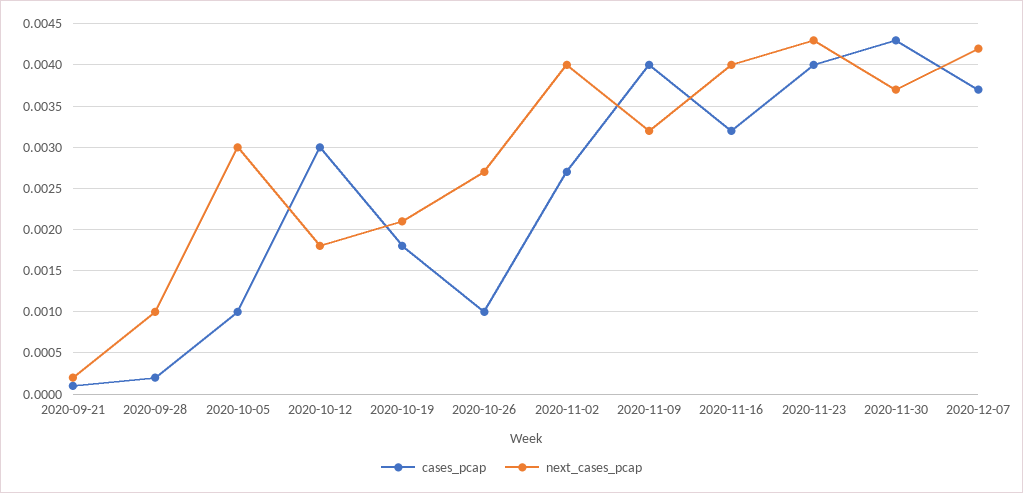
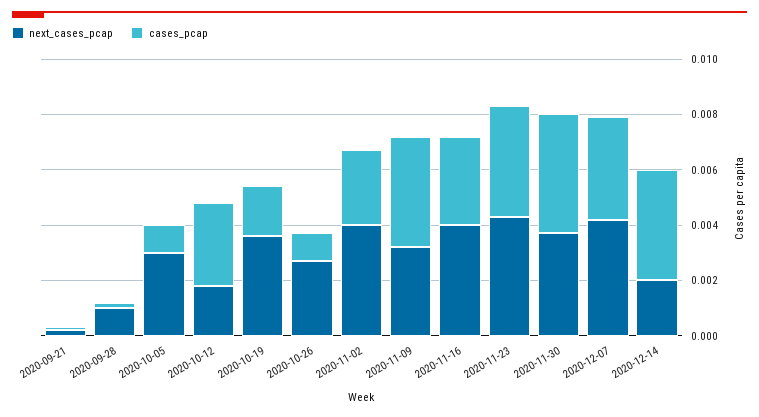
next_cases_pcap, 2020-10-19: 0.0021 -> 0.0035
next_cases_pcap, 2020-12-14: none -> 0.002
cases_pcap, 2020-12-14: none -> 0.004

